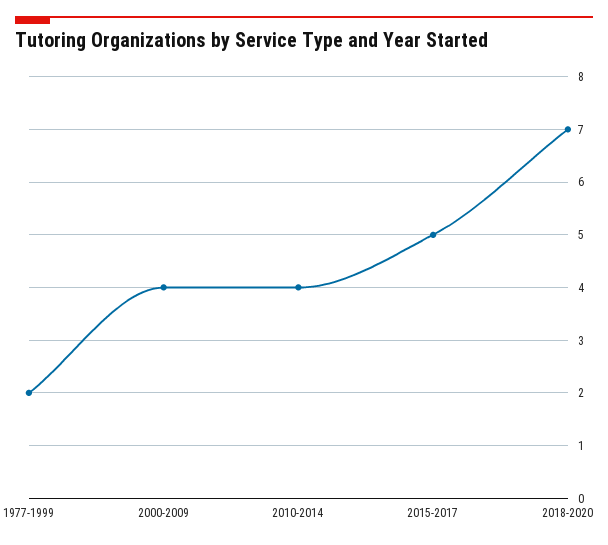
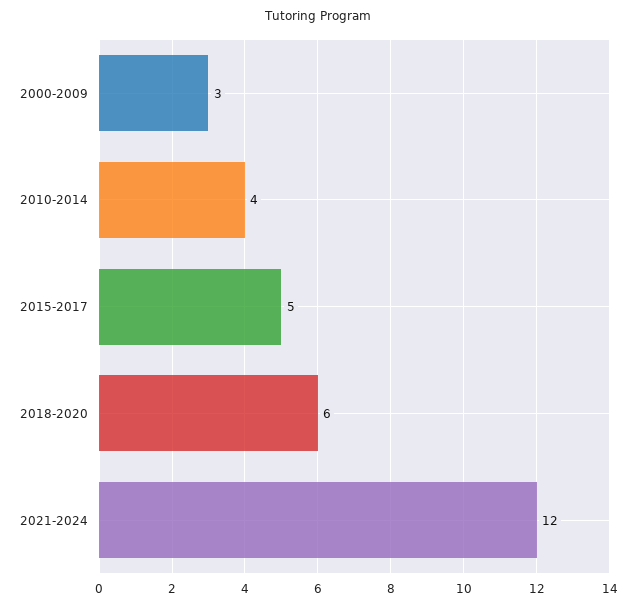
1977-1999: 2 -> none
2000-2009: 4 -> 3
2018-2020: 7 -> 6
2021-2024: none -> 12

